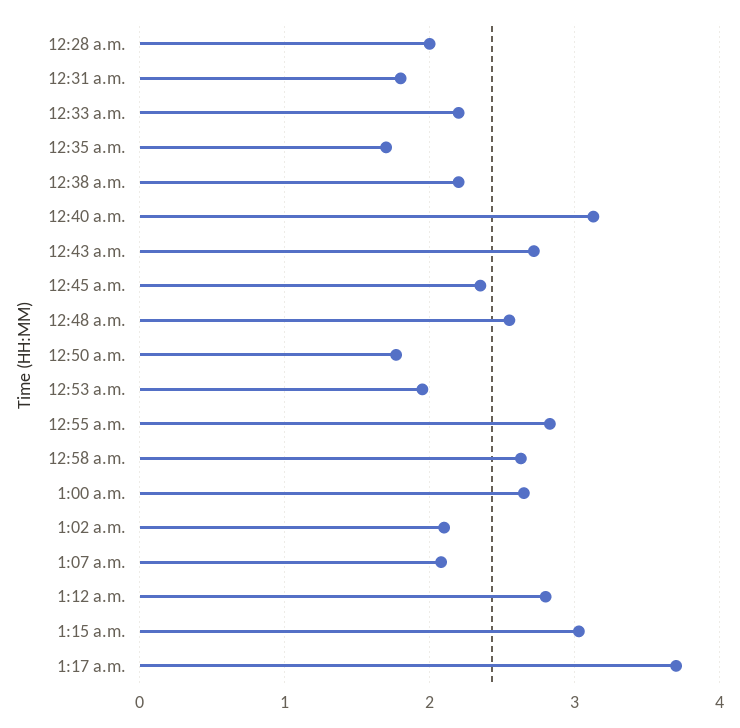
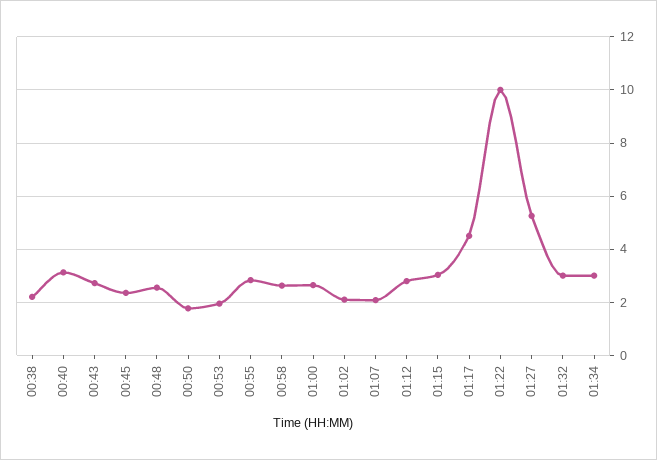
12:28 a.m.: 2 -> none
12:31 a.m.: 1.8 -> none
12:33 a.m.: 2.2 -> none
12:35 a.m.: 1.7 -> none
1:17 a.m.: 3.7 -> 4.5
01:22: none -> 10
01:27: none -> 5.25
01:32: none -> 3
01:34: none -> 3

